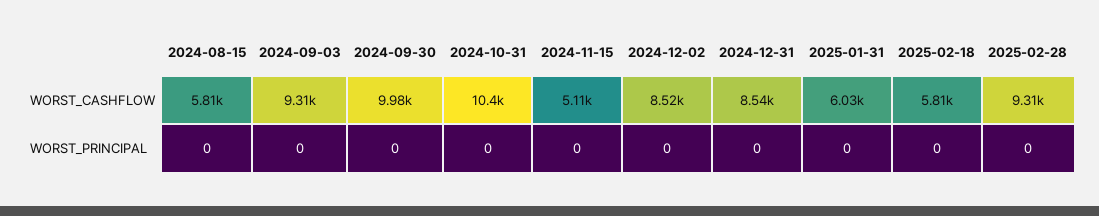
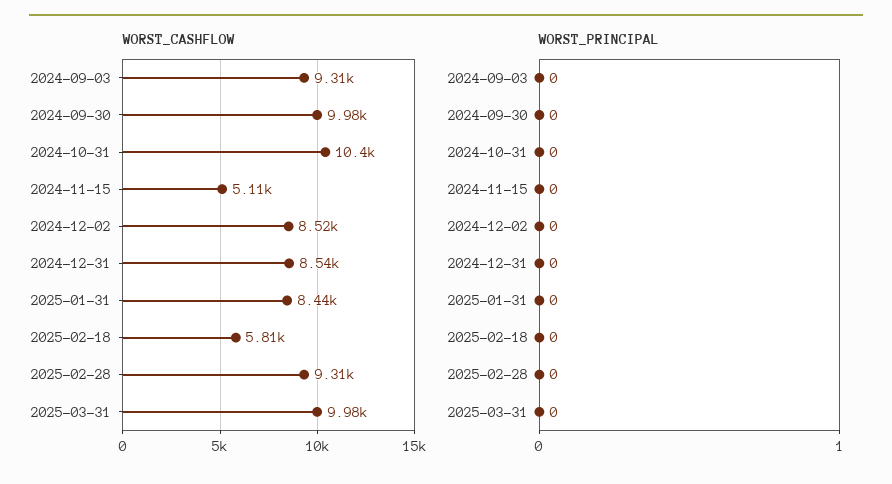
WORST_CASHFLOW, 2024-08-15: 5810 -> none
WORST_CASHFLOW, 2025-01-31: 6030 -> 8440
WORST_PRINCIPAL, 2024-08-15: 0 -> none
WORST_CASHFLOW, 2025-03-31: none -> 9980
WORST_PRINCIPAL, 2025-03-31: none -> 0

